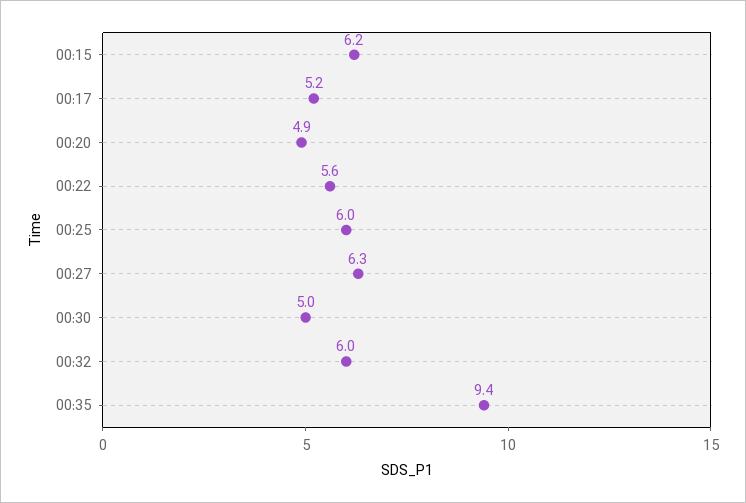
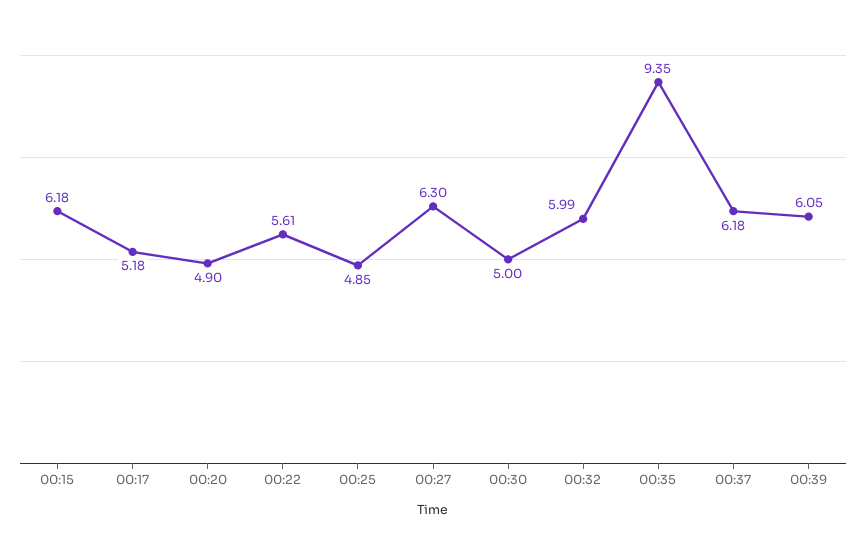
00:25: 6 -> 4.85
00:37: none -> 6.18
00:39: none -> 6.05

